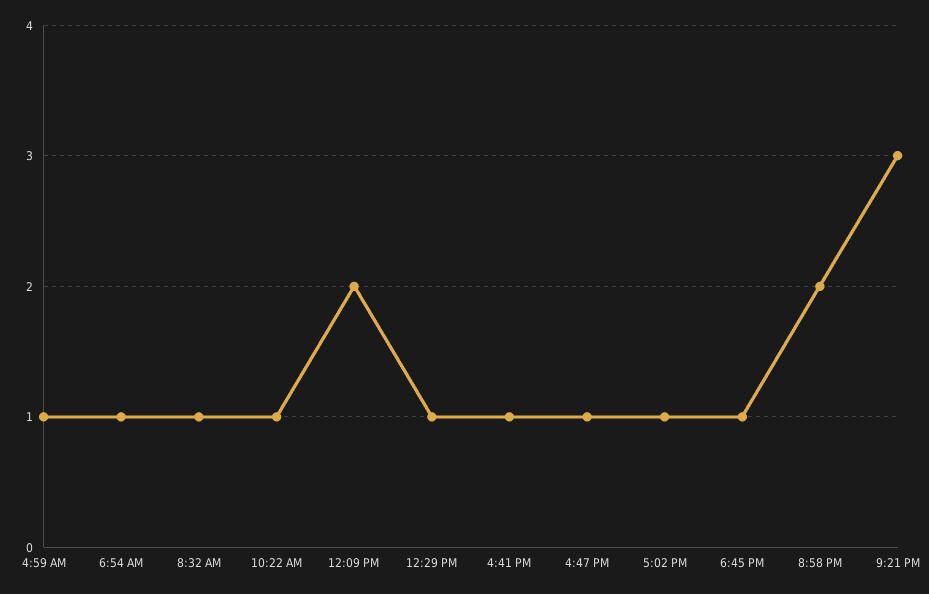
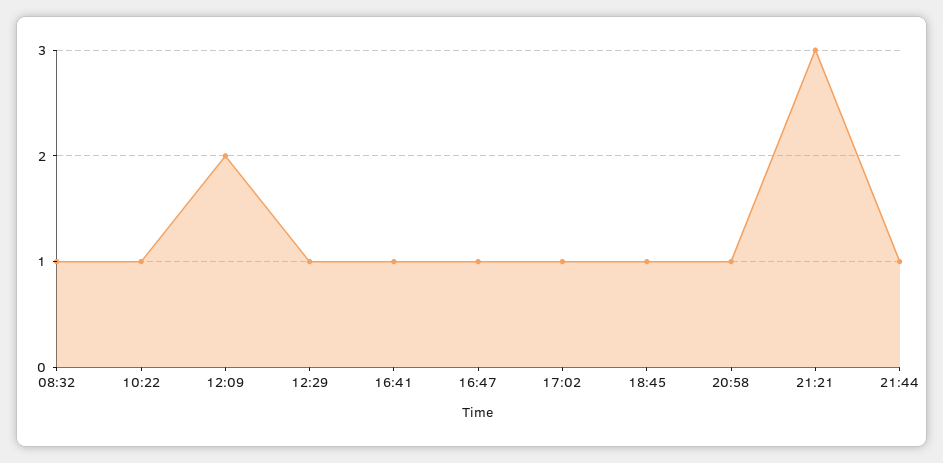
4:59 AM: 1 -> none
6:54 AM: 1 -> none
8:58 PM: 2 -> 1
21:44: none -> 1

